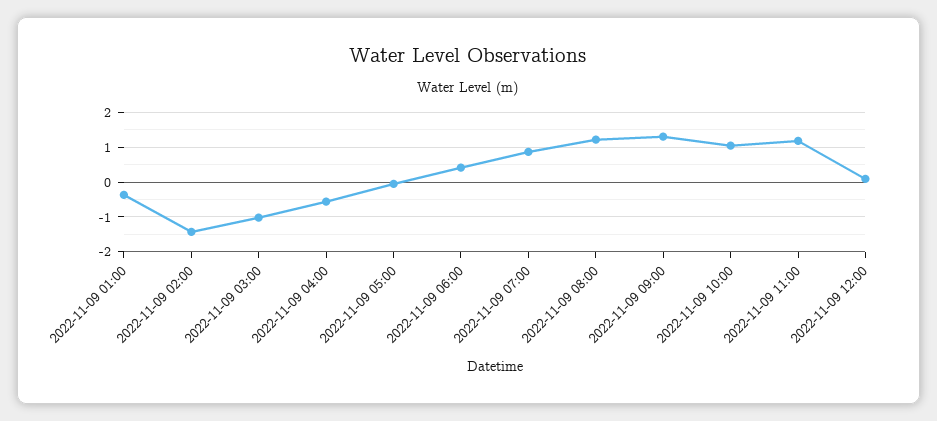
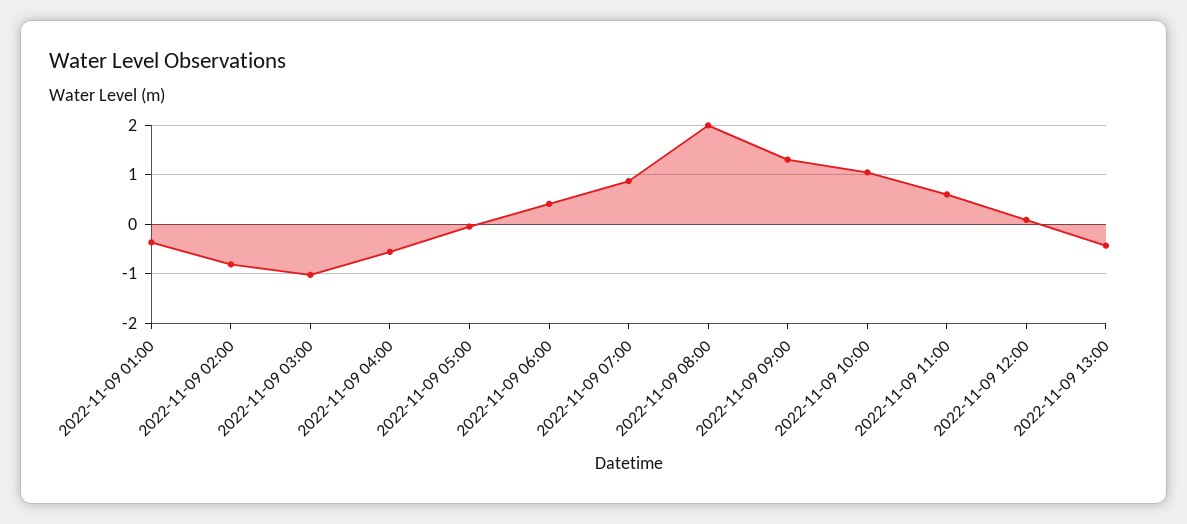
2022-11-09 02:00: -1.4 -> -0.8
2022-11-09 08:00: 1.2 -> 2
2022-11-09 11:00: 1.2 -> 0.6
2022-11-09 13:00: none -> -0.4

